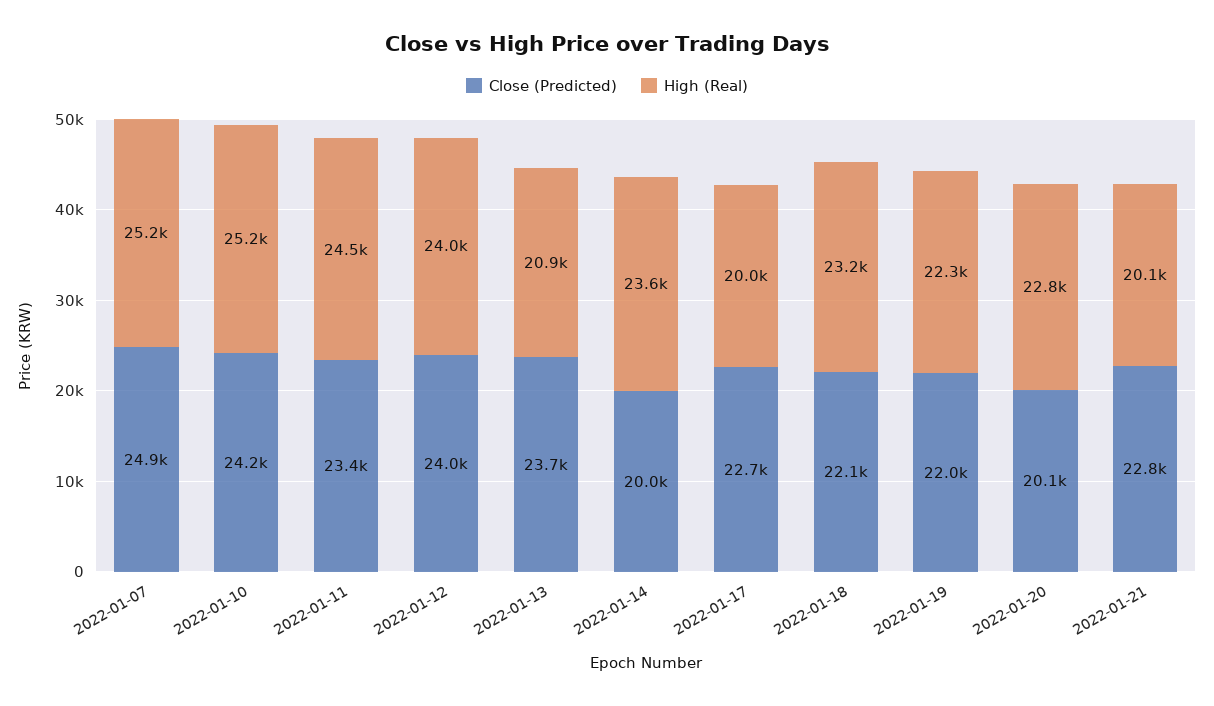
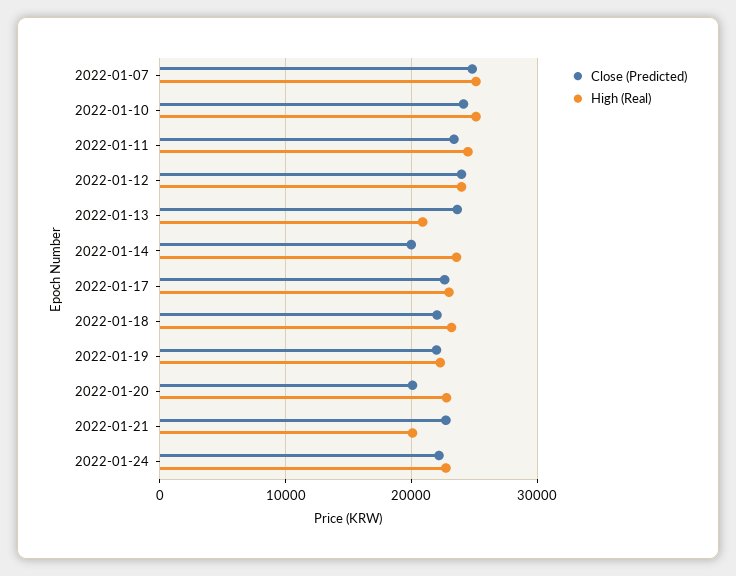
High (Real), 2022-01-17: 20000 -> 23000
Close (Predicted), 2022-01-24: none -> 22000
High (Real), 2022-01-24: none -> 23000

